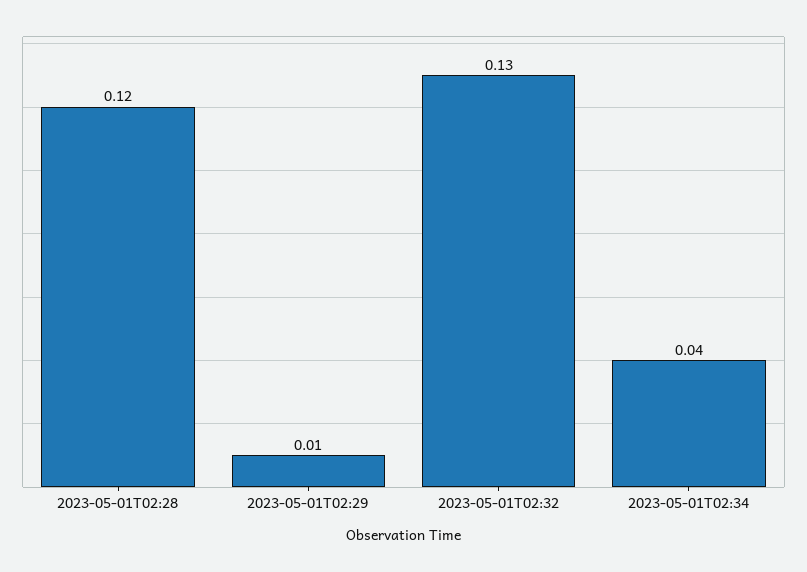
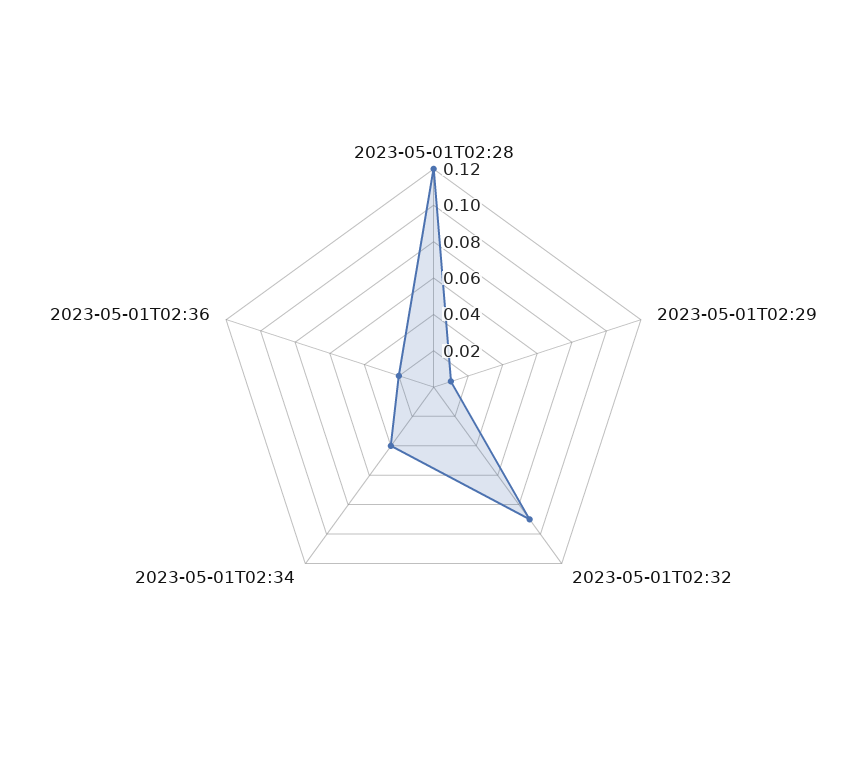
2023-05-01T02:32: 0.13 -> 0.09
2023-05-01T02:36: none -> 0.02

